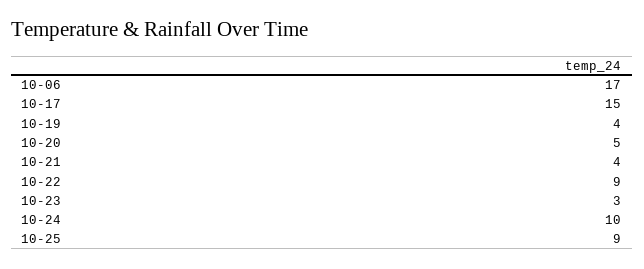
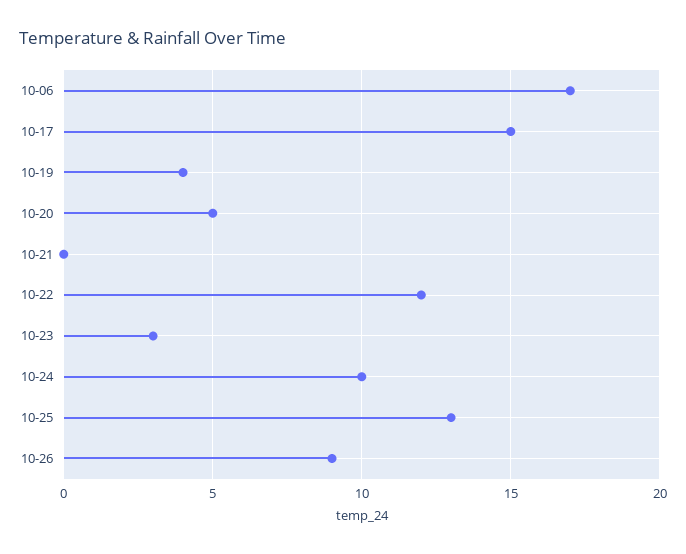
10-21: 4 -> 0
10-22: 9 -> 12
10-25: 9 -> 13
10-26: none -> 9

